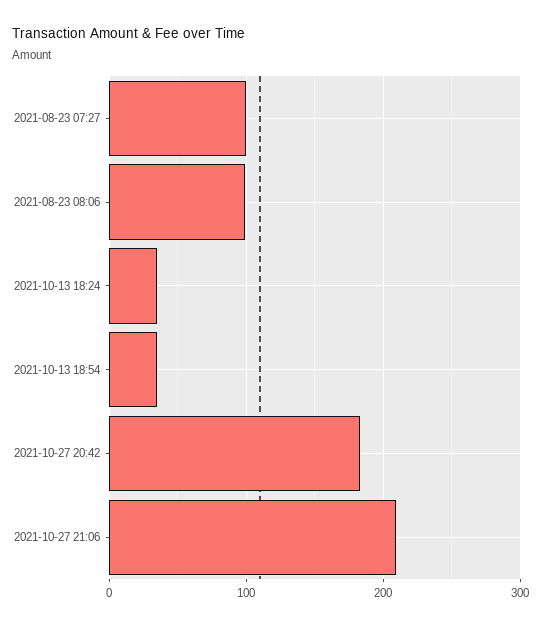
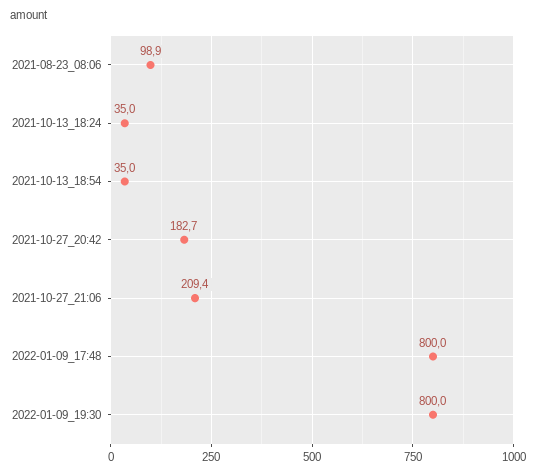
2021-08-23 07:27: 100 -> none
2022-01-09_17:48: none -> 800
2022-01-09_19:30: none -> 800

